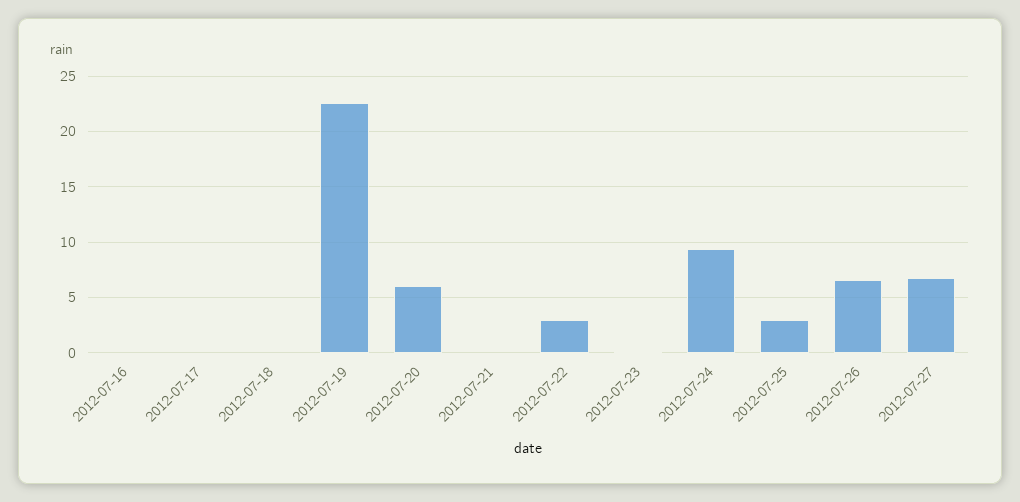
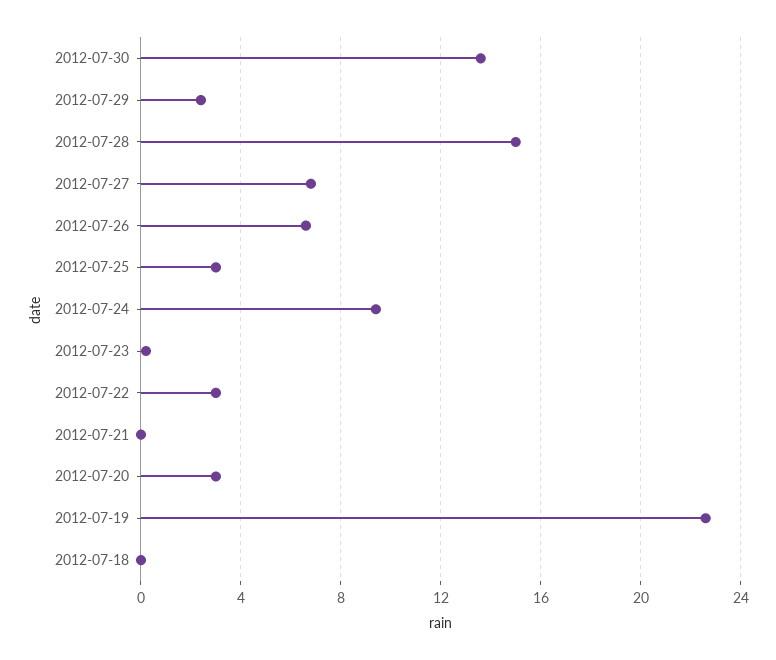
2012-07-16: 0 -> none
2012-07-17: 0 -> none
2012-07-20: 6 -> 3
2012-07-30: none -> 13.5
2012-07-29: none -> 2.5
2012-07-28: none -> 15

